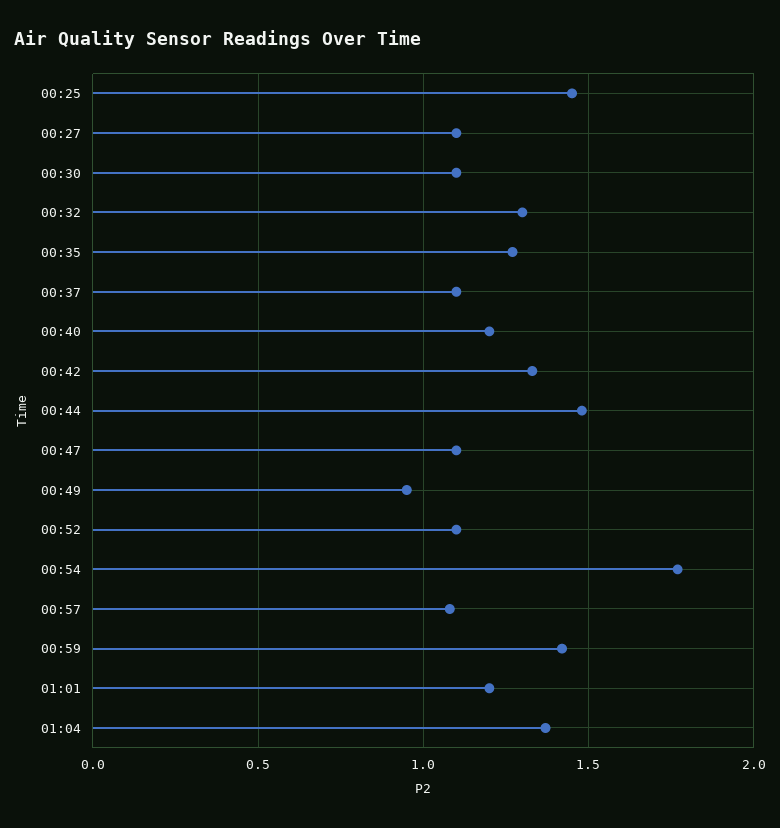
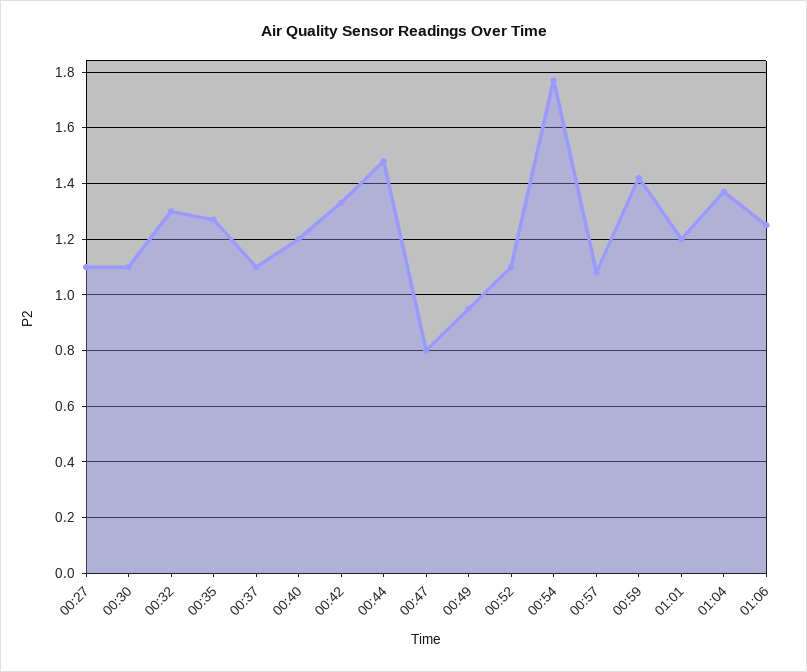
00:25: 1.45 -> none
00:47: 1.1 -> 0.8
01:06: none -> 1.25

